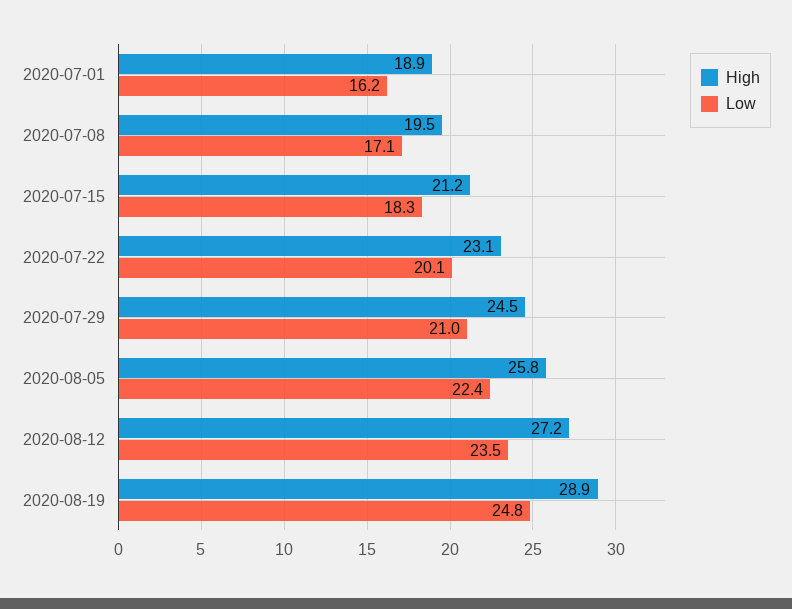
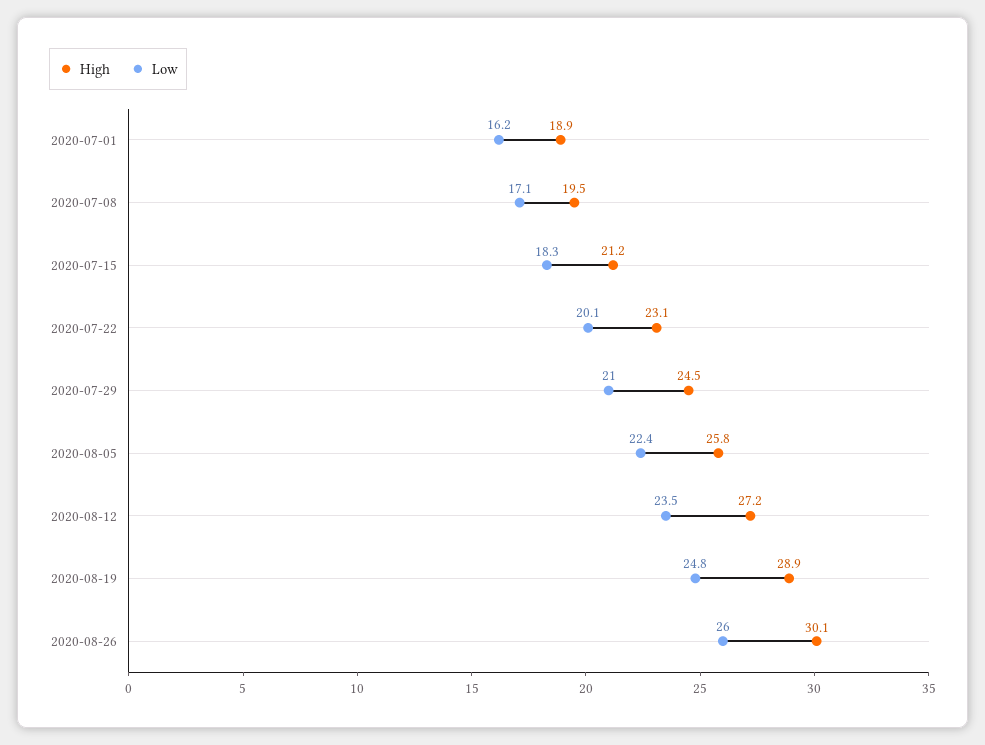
High, 2020-08-26: none -> 30.1
Low, 2020-08-26: none -> 26

